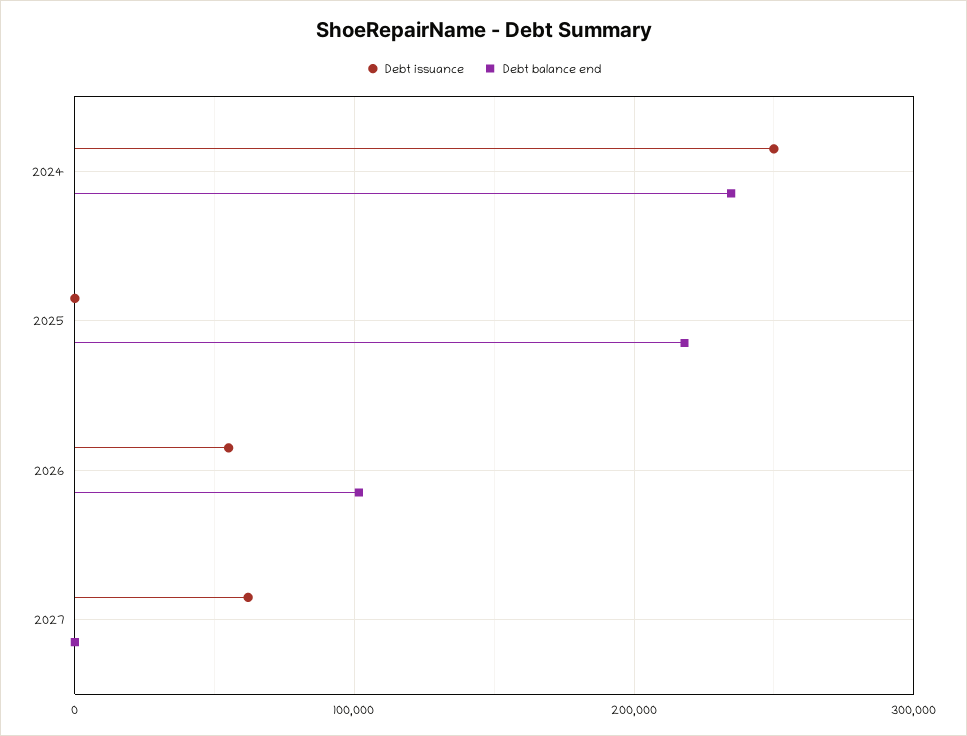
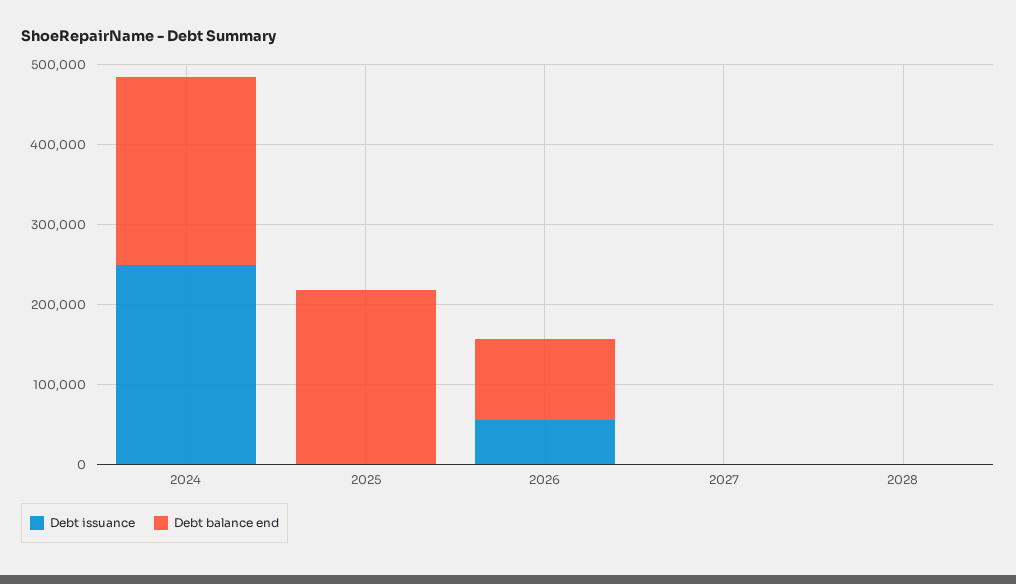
Debt issuance, 2027: 60000 -> 0
Debt issuance, 2028: none -> 0
Debt balance end, 2028: none -> 0

